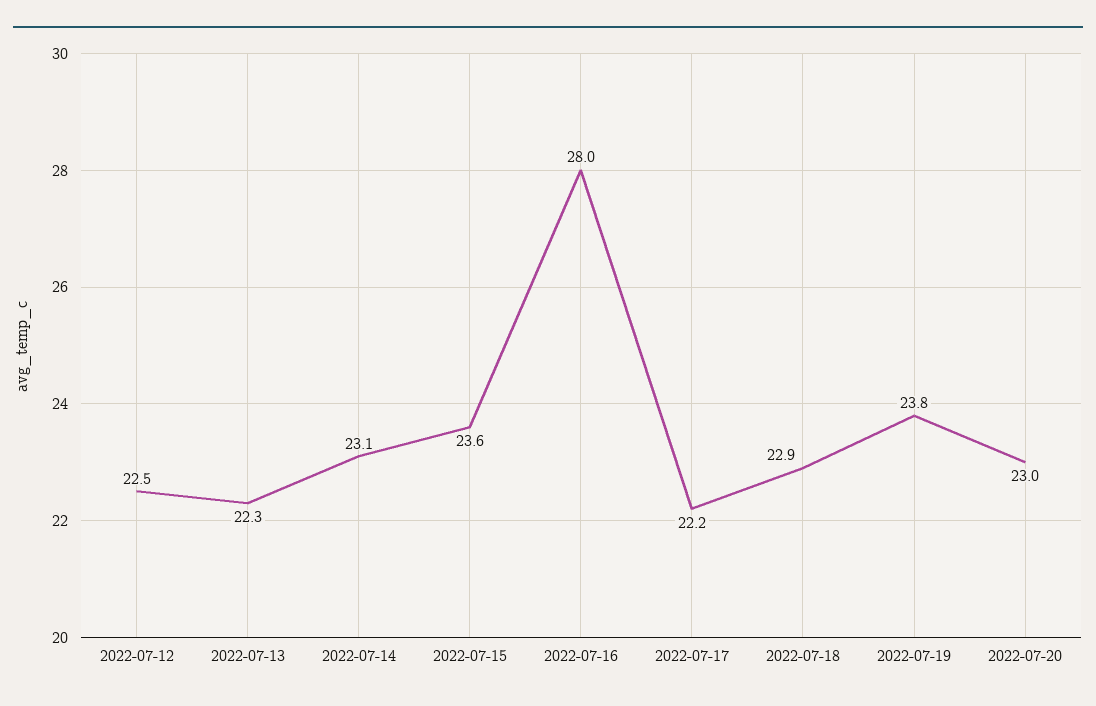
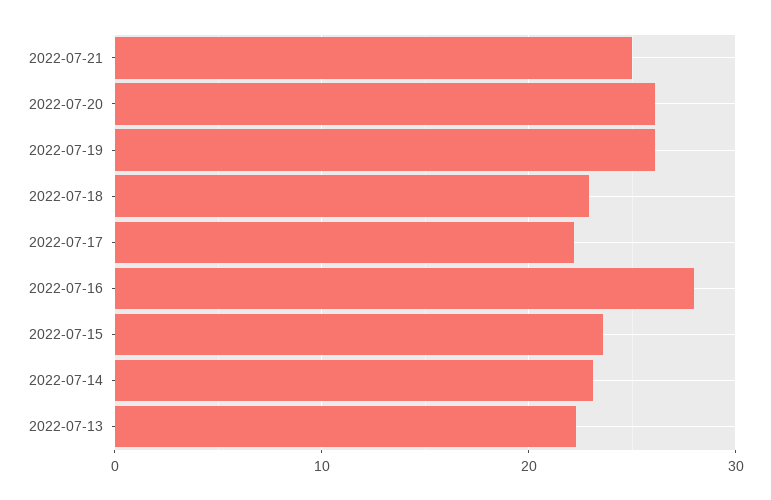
2022-07-12: 22.5 -> none
2022-07-19: 23.8 -> 26
2022-07-20: 23 -> 26
2022-07-21: none -> 25

